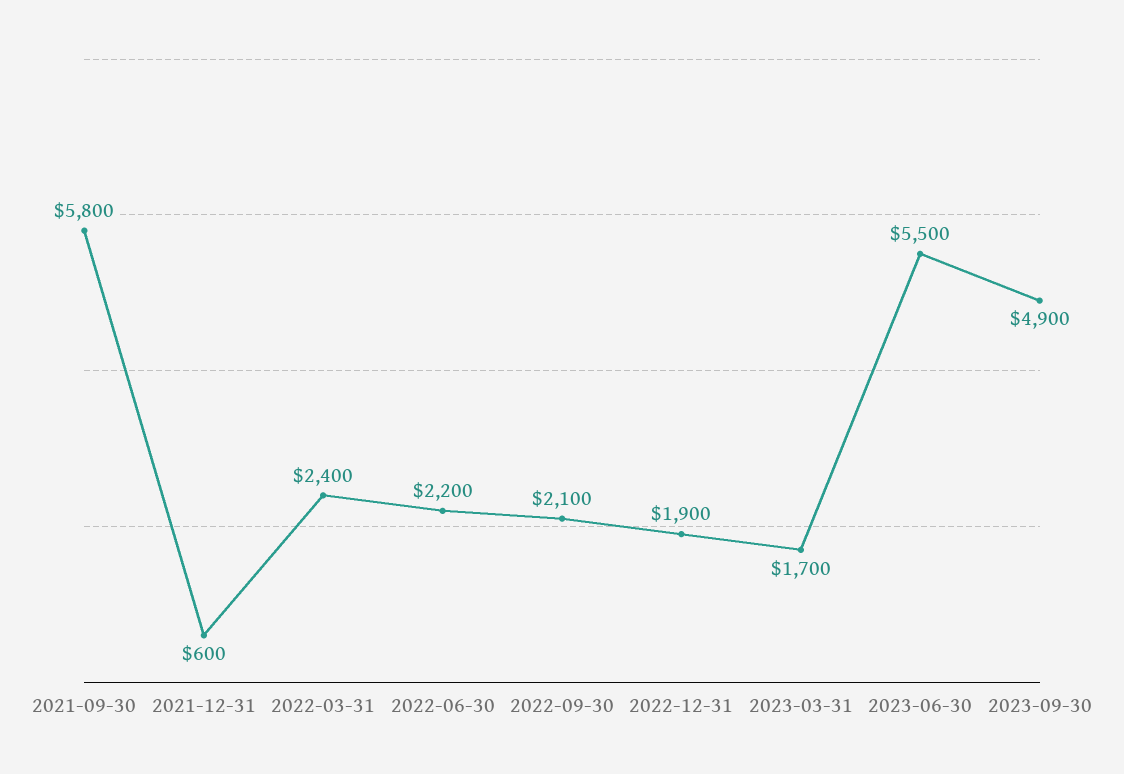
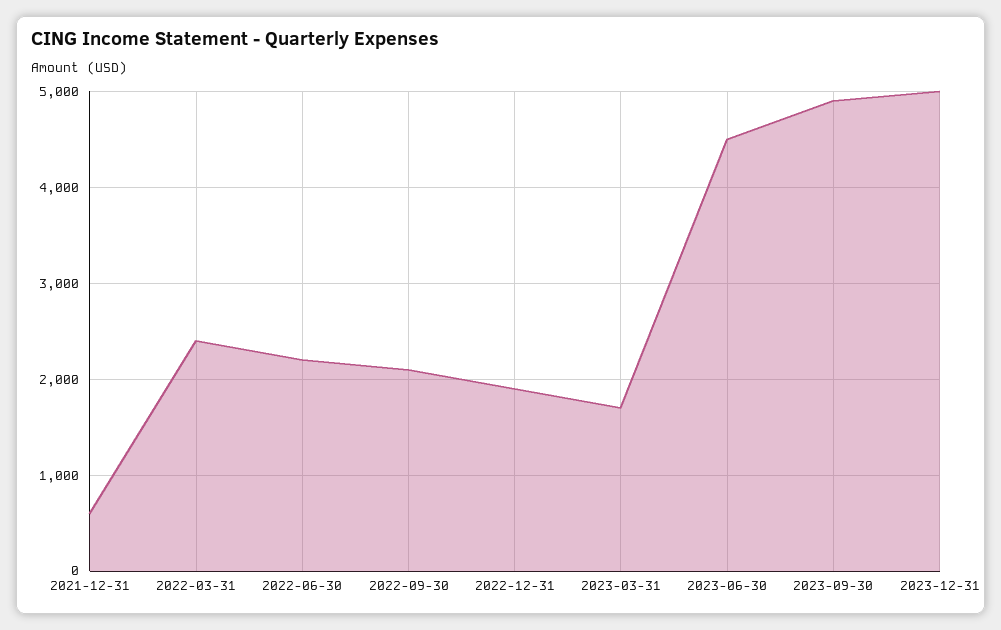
2021-09-30: 5800 -> none
2023-06-30: 5500 -> 4500
2023-12-31: none -> 5000

